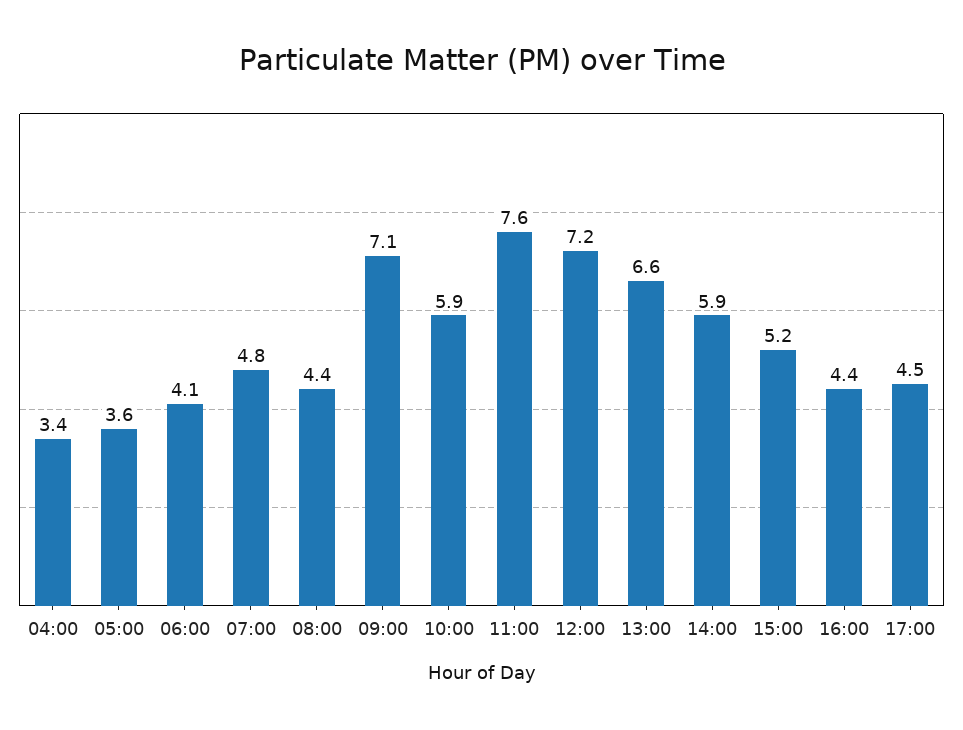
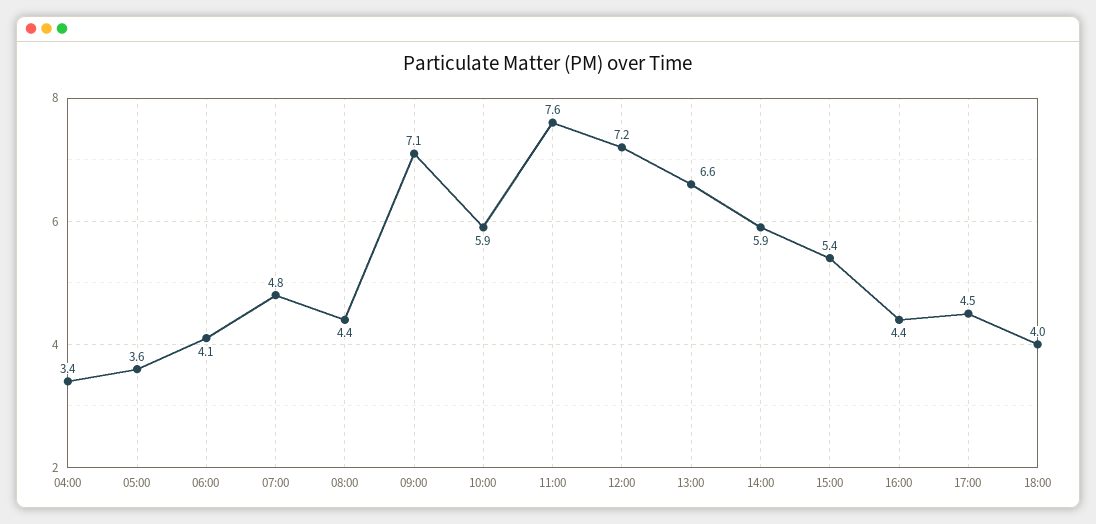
15:00: 5.2 -> 5.4
18:00: none -> 4

